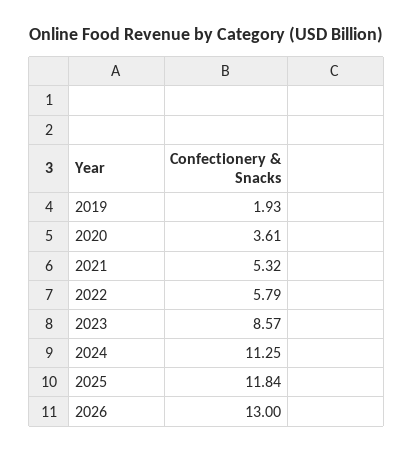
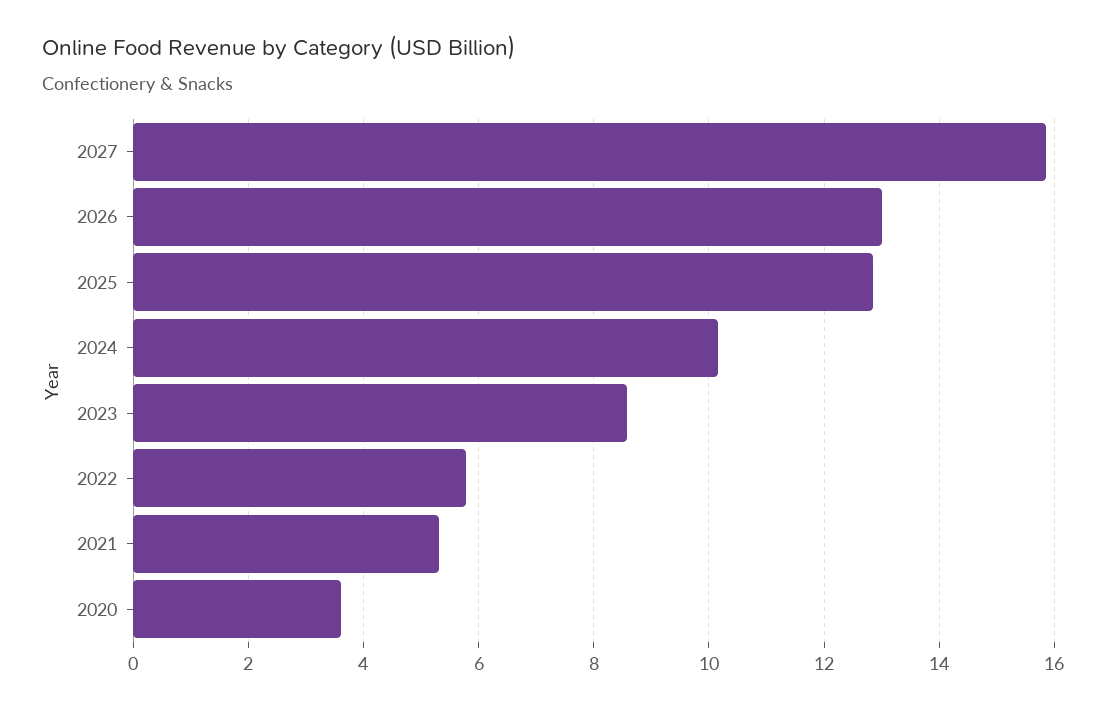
2019: 1.93 -> none
2024: 11.25 -> 10.2
2025: 11.84 -> 12.8
2027: none -> 15.8

